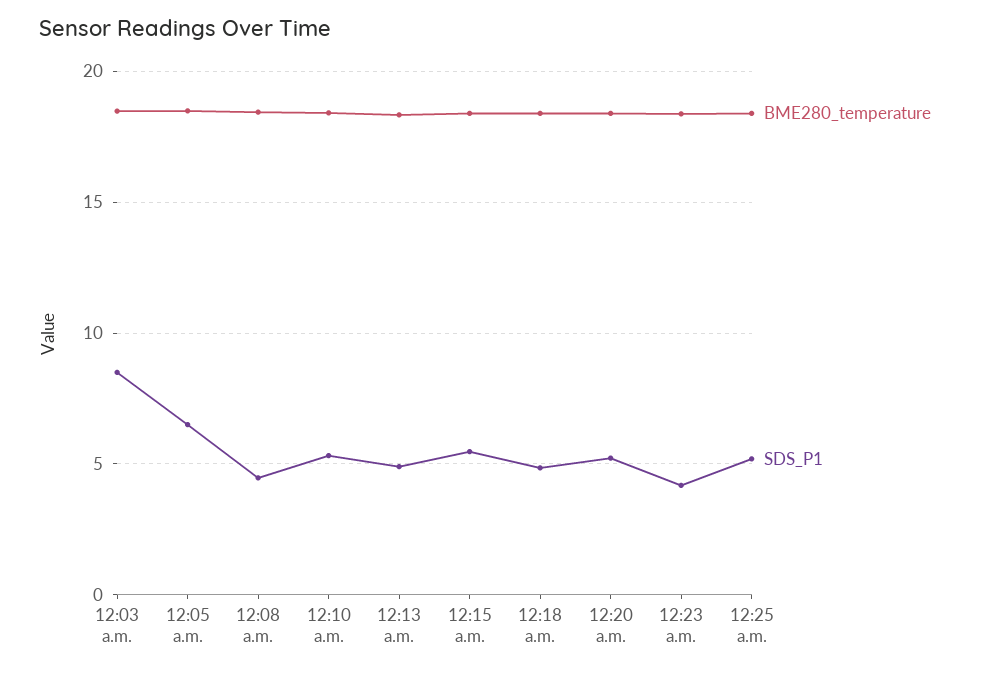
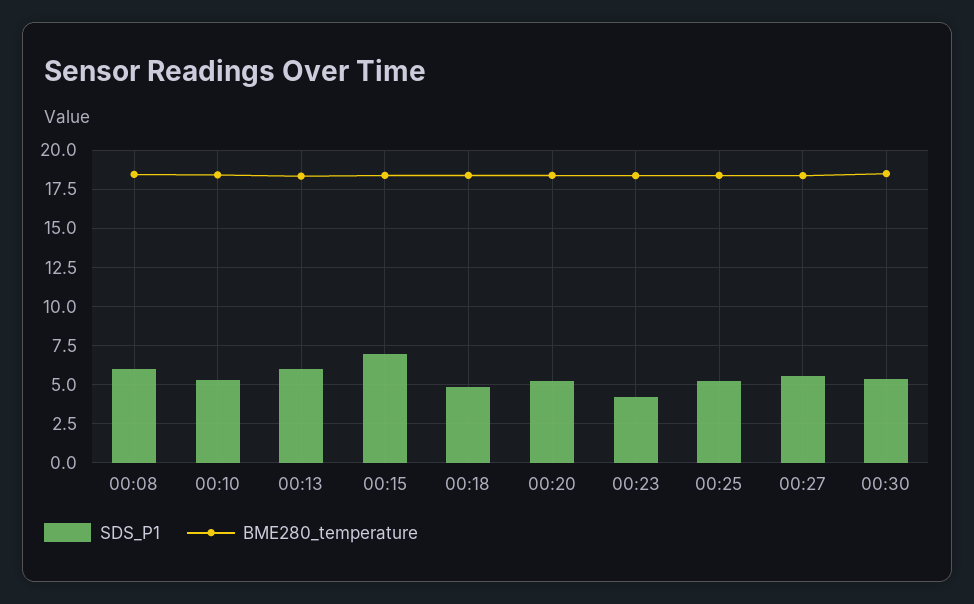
BME280_temperature, 12:03 a.m.: 18.5 -> none
SDS_P1, 12:03 a.m.: 8.5 -> none
BME280_temperature, 12:05 a.m.: 18.5 -> none
SDS_P1, 12:05 a.m.: 6.5 -> none
SDS_P1, 12:08 a.m.: 4.5 -> 6
SDS_P1, 12:13 a.m.: 5 -> 6
SDS_P1, 12:15 a.m.: 5.5 -> 7
SDS_P1, 00:27: none -> 5.5
BME280_temperature, 00:27: none -> 18.5
SDS_P1, 00:30: none -> 5.5
BME280_temperature, 00:30: none -> 18.5

